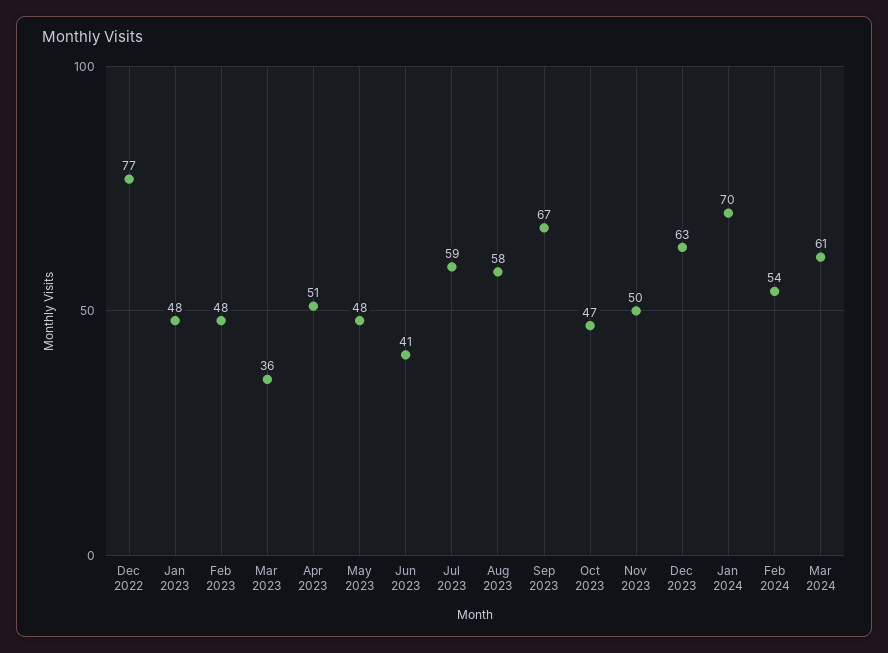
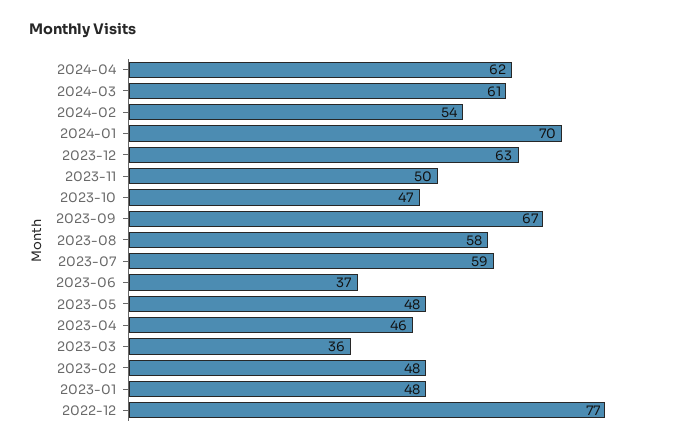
Apr 2023: 51 -> 46
Jun 2023: 41 -> 37
2024-04: none -> 62

